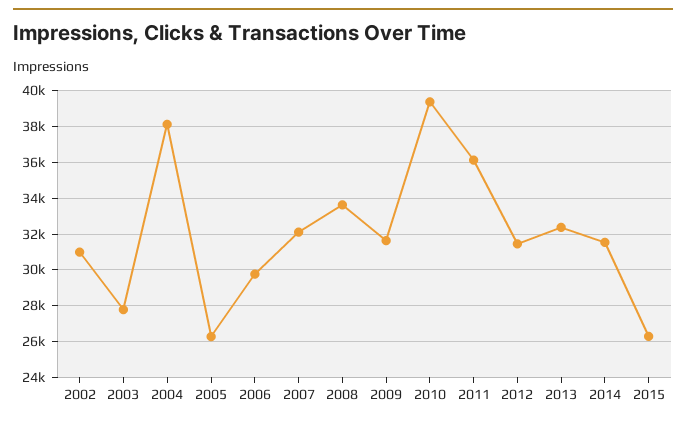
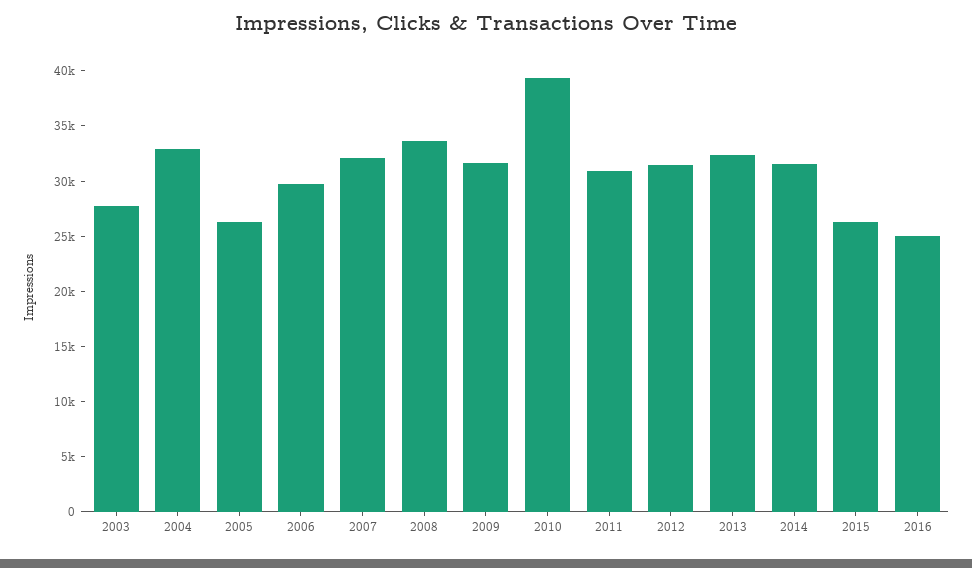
2002: 31000 -> none
2004: 38000 -> 33000
2011: 36000 -> 31000
2016: none -> 25000

